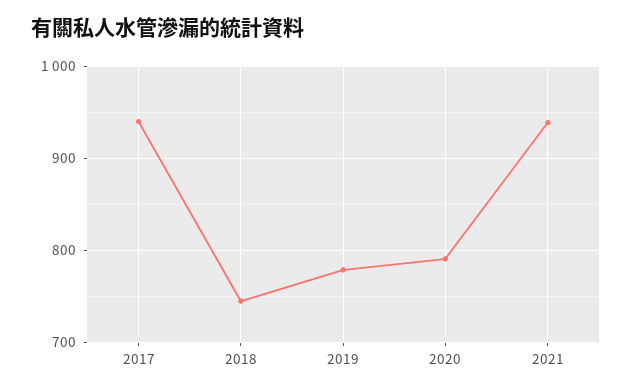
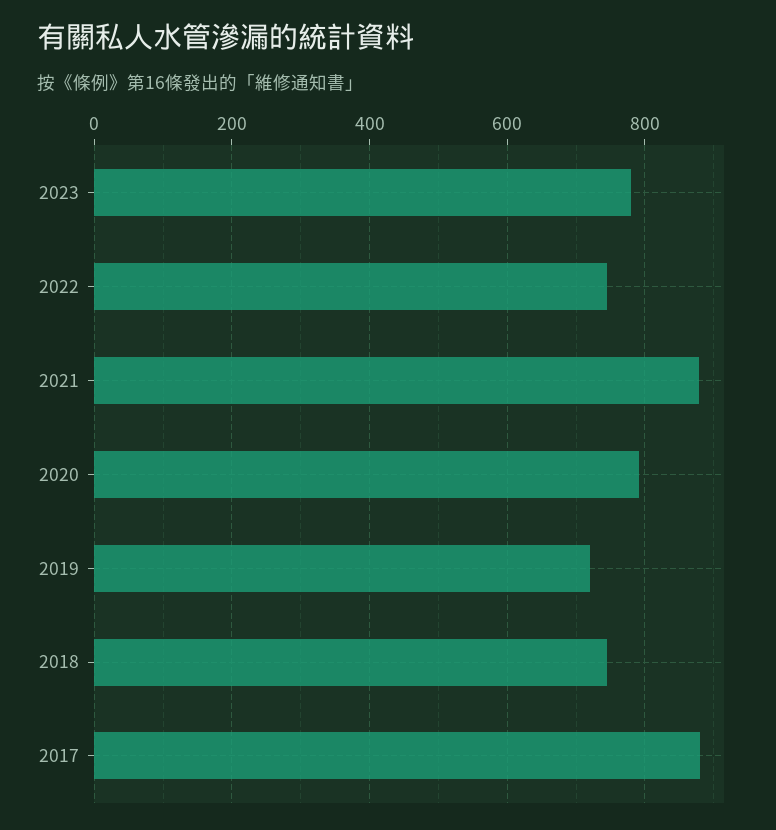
2017: 940 -> 880
2019: 780 -> 720
2021: 940 -> 880
2023: none -> 780
2022: none -> 740

